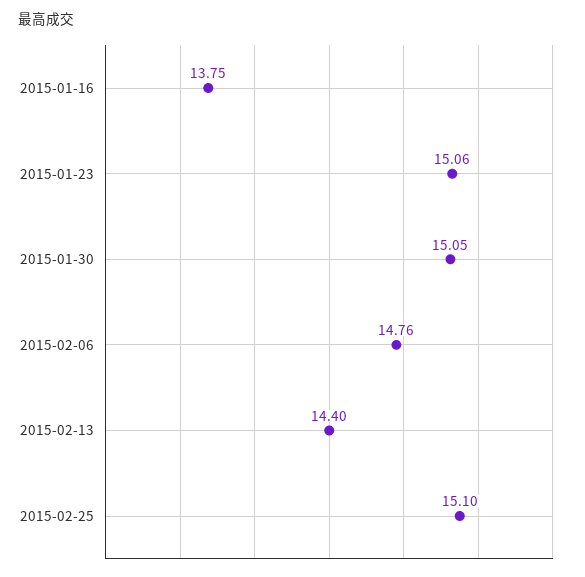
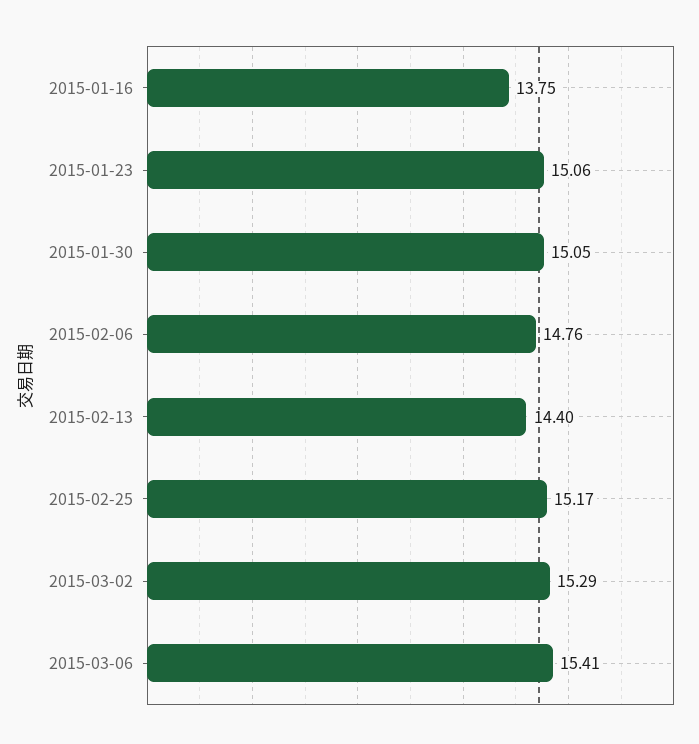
2015-02-25: 15.1 -> 15.17
2015-03-02: none -> 15.29
2015-03-06: none -> 15.41

